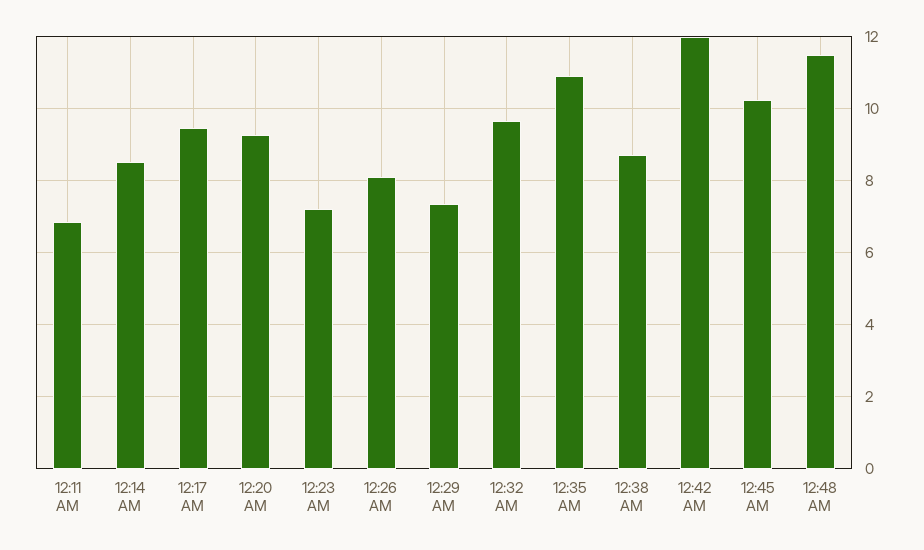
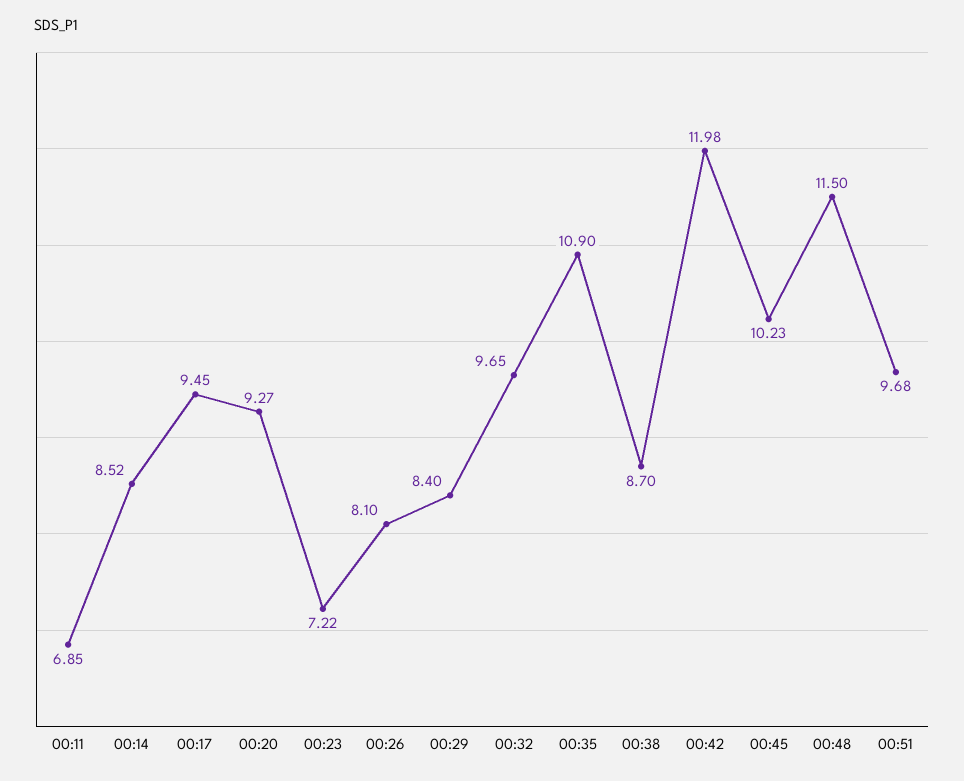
12:29 AM: 7.4 -> 8.4
00:51: none -> 9.68

